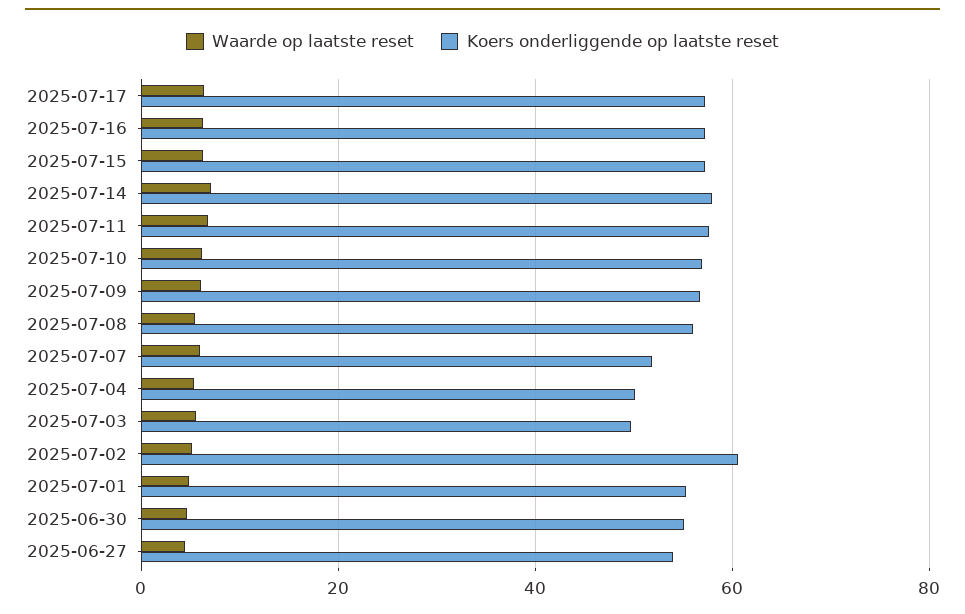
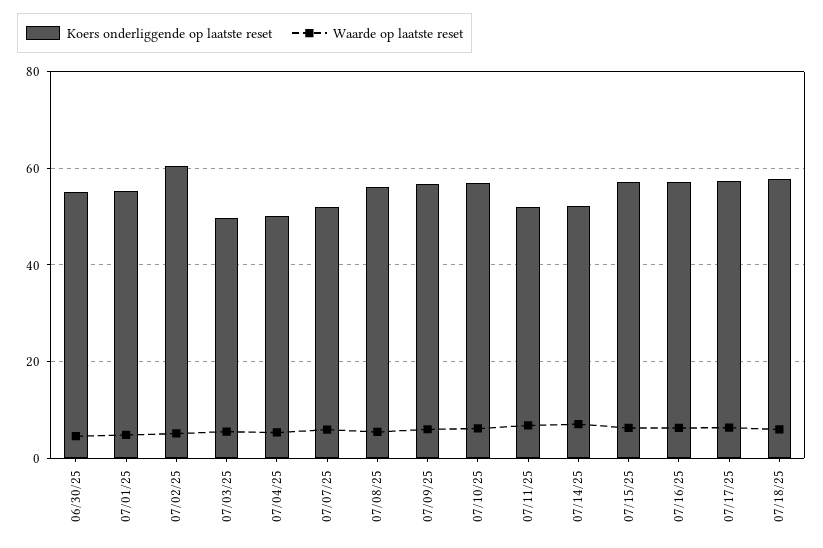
Koers onderliggende op laatste reset, 2025-07-14: 58 -> 52
Koers onderliggende op laatste reset, 2025-07-11: 58 -> 52
Waarde op laatste reset, 2025-06-27: 4 -> none
Koers onderliggende op laatste reset, 2025-06-27: 54 -> none
Koers onderliggende op laatste reset, 07/18/25: none -> 58
Waarde op laatste reset, 07/18/25: none -> 6

